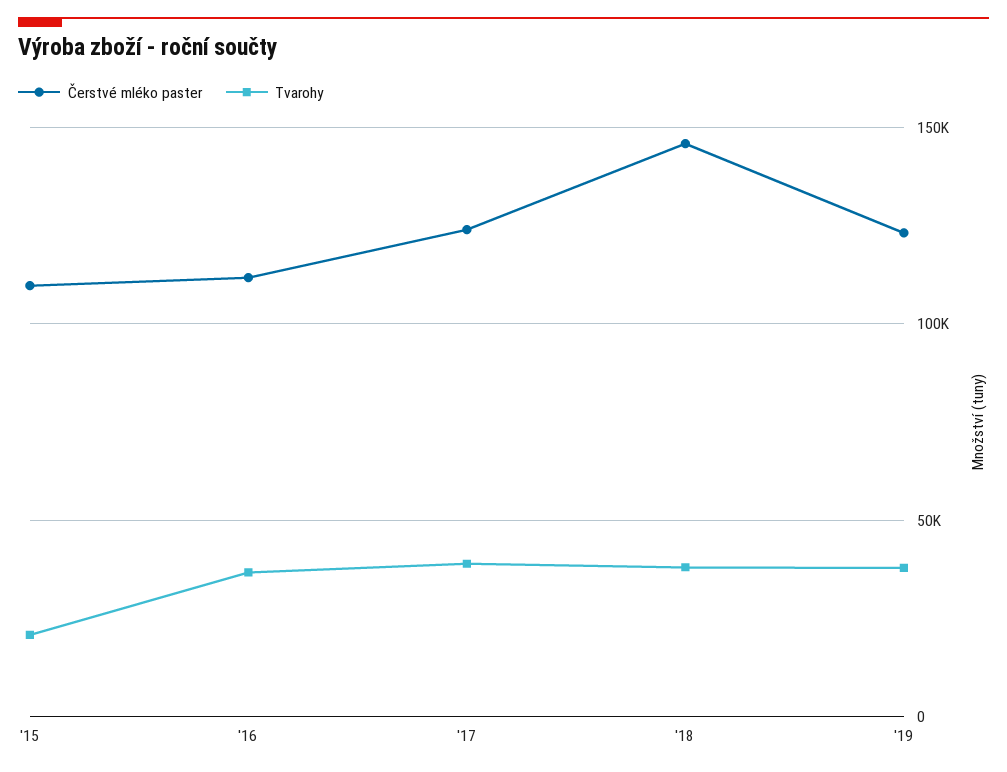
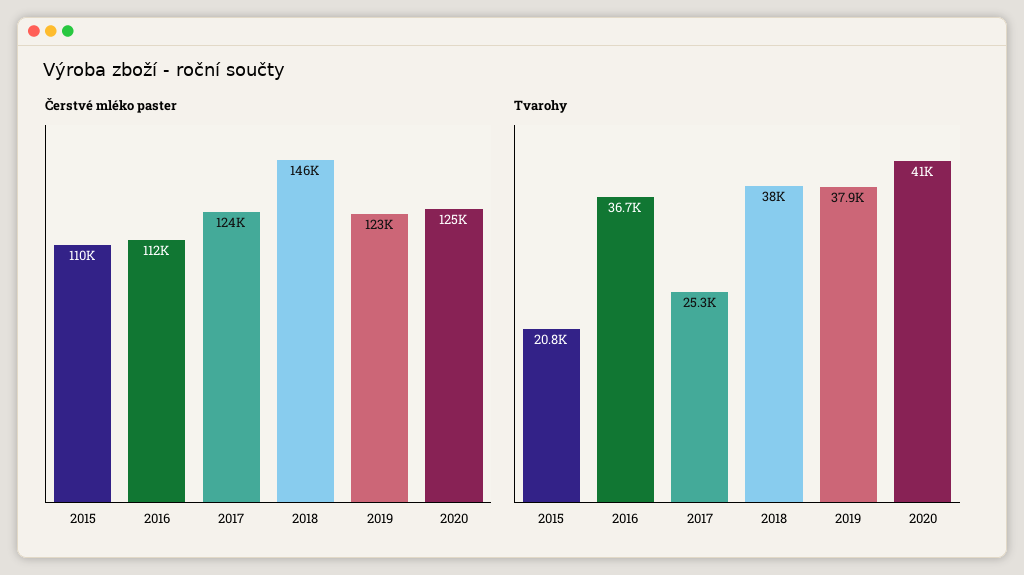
Tvarohy, '17: 40000 -> 25300
Čerstvé mléko paster, 2020: none -> 125000
Tvarohy, 2020: none -> 41000

